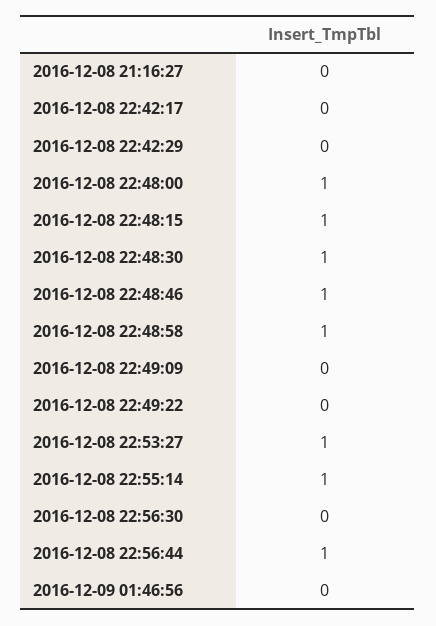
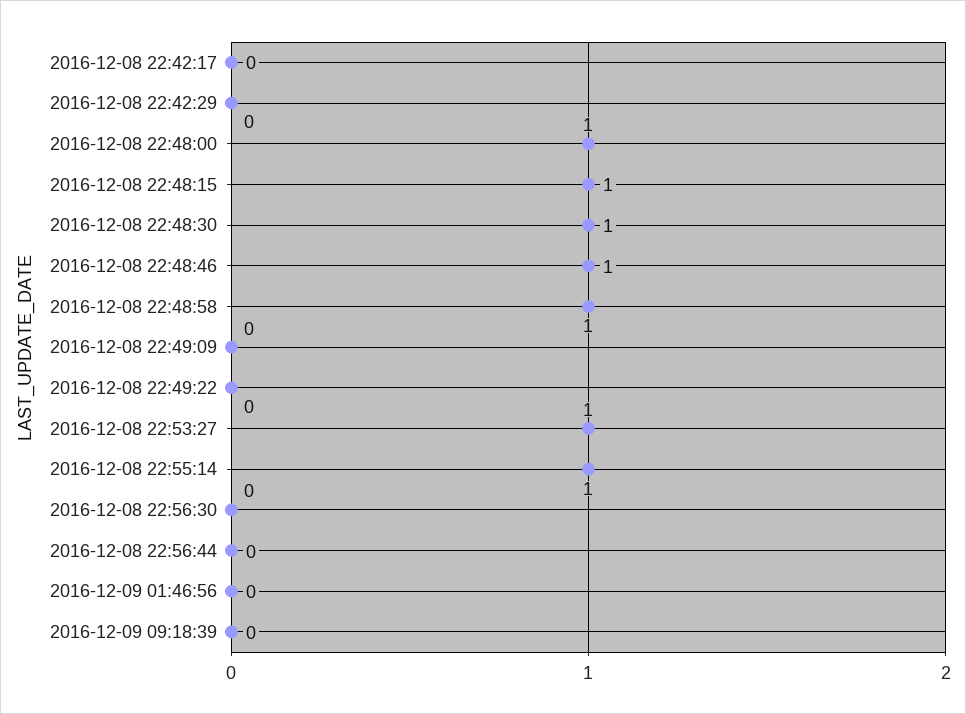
2016-12-08 21:16:27: 0 -> none
2016-12-08 22:56:44: 1 -> 0
2016-12-09 09:18:39: none -> 0

